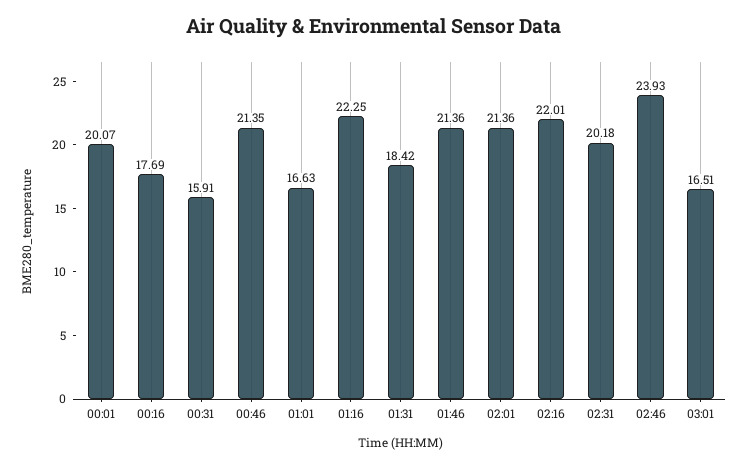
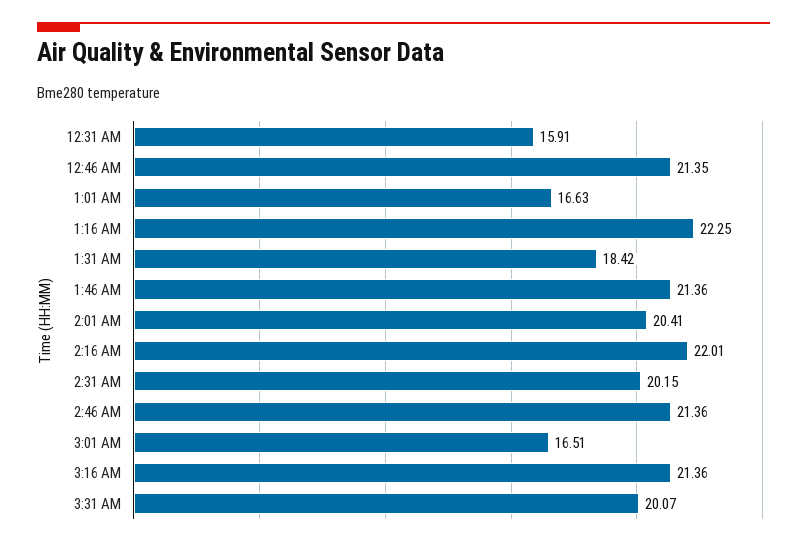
00:01: 20.07 -> none
00:16: 17.69 -> none
02:01: 21.36 -> 20.41
02:31: 20.18 -> 20.15
02:46: 23.93 -> 21.36
3:16 AM: none -> 21.36
3:31 AM: none -> 20.07

